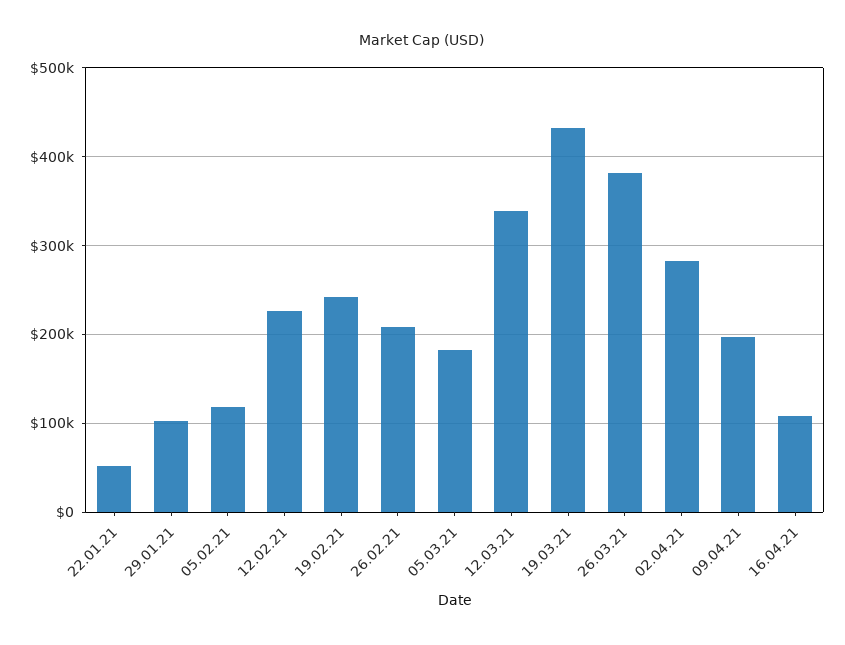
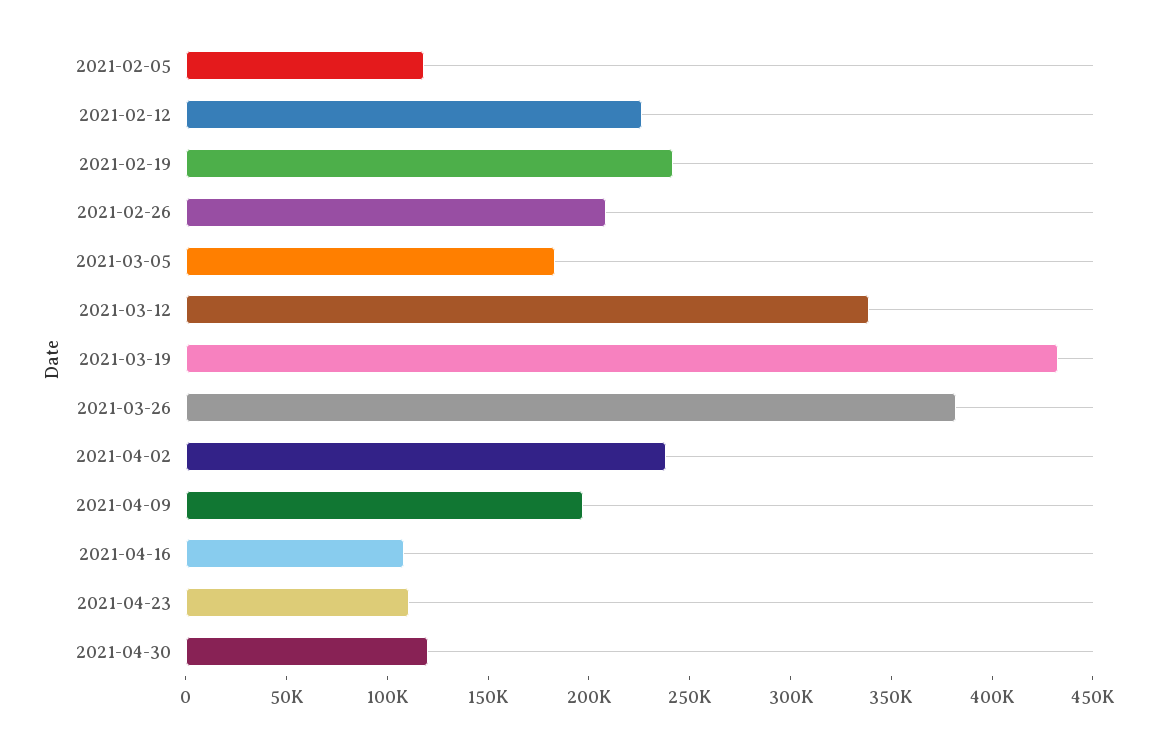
22.01.21: 50000 -> none
29.01.21: 100000 -> none
02.04.21: 280000 -> 240000
2021-04-23: none -> 110000
2021-04-30: none -> 120000

